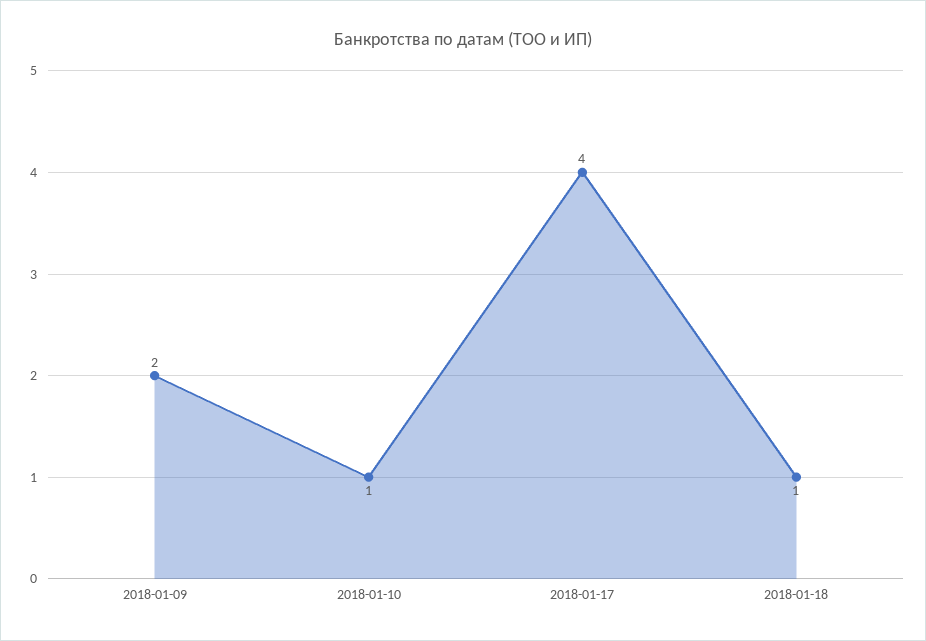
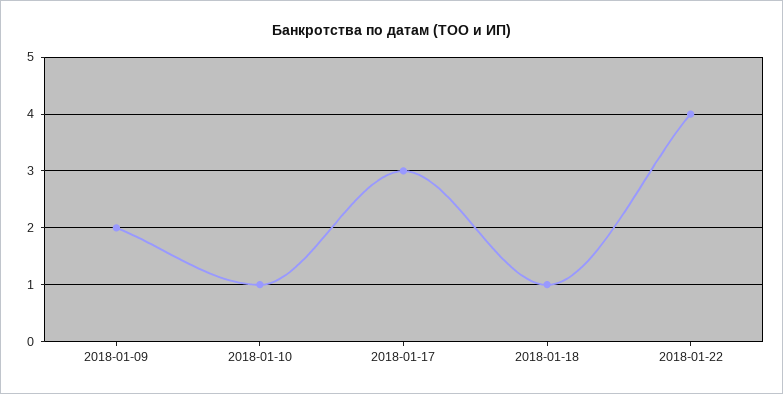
2018-01-17: 4 -> 3
2018-01-22: none -> 4

